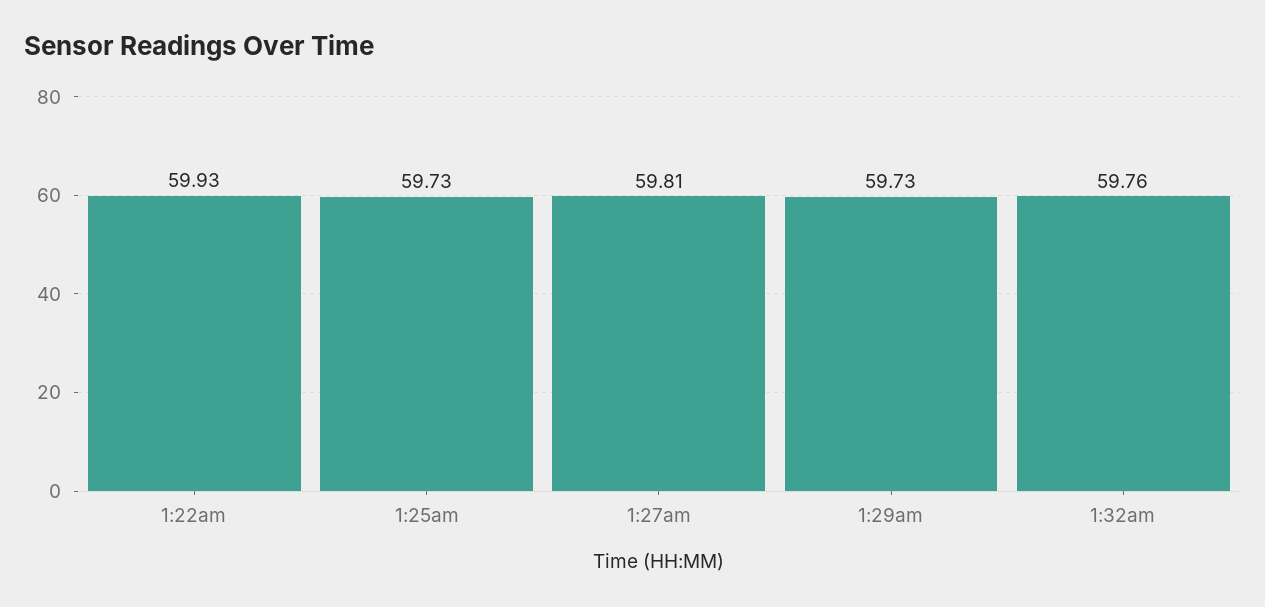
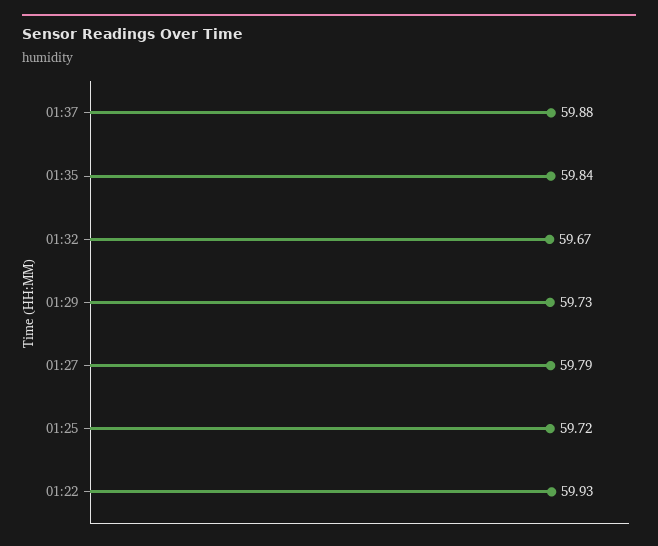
1:25am: 59.73 -> 59.72
1:27am: 59.81 -> 59.79
1:32am: 59.76 -> 59.67
01:37: none -> 59.88
01:35: none -> 59.84

